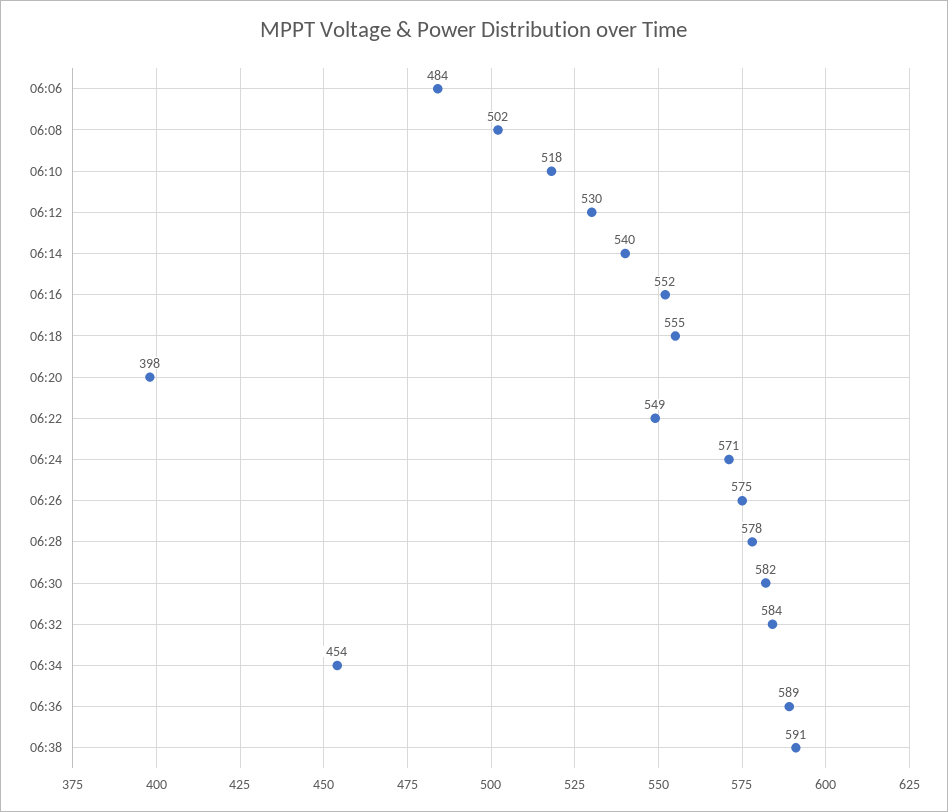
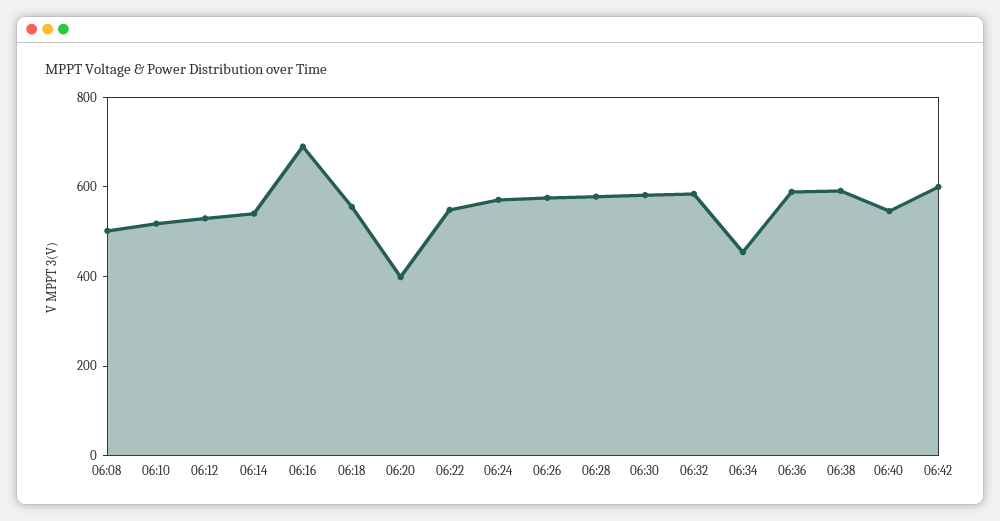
06:06: 484 -> none
06:16: 552 -> 700
06:40: none -> 550
06:42: none -> 600

